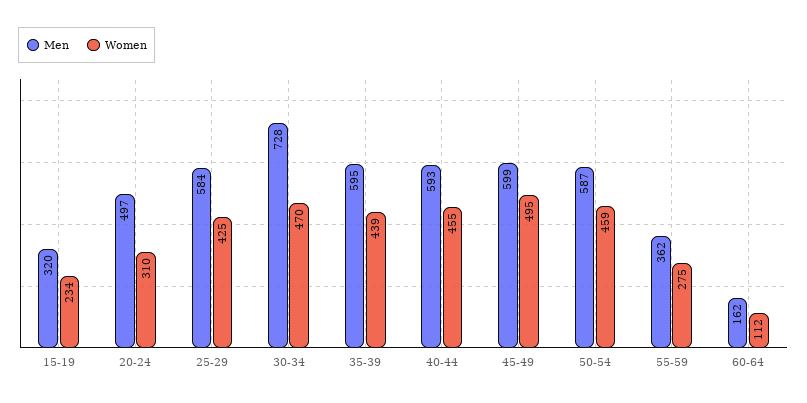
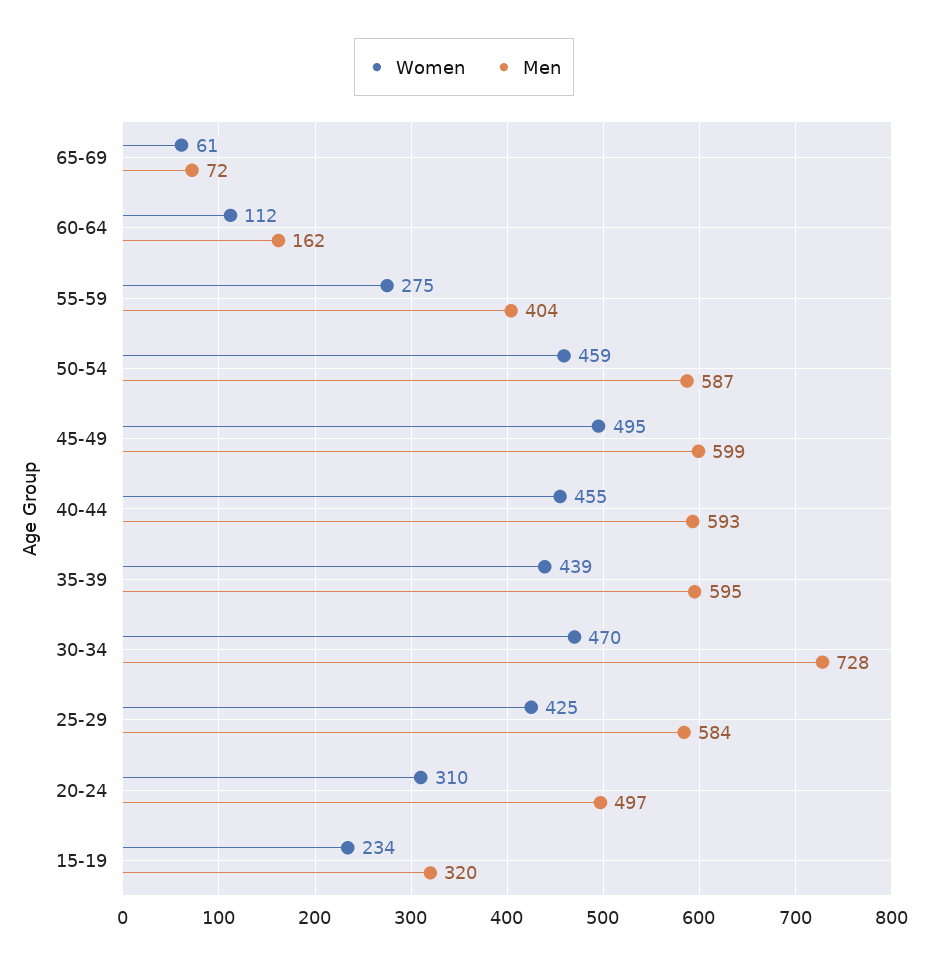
Men, 55-59: 362 -> 404
Women, 65-69: none -> 61
Men, 65-69: none -> 72

